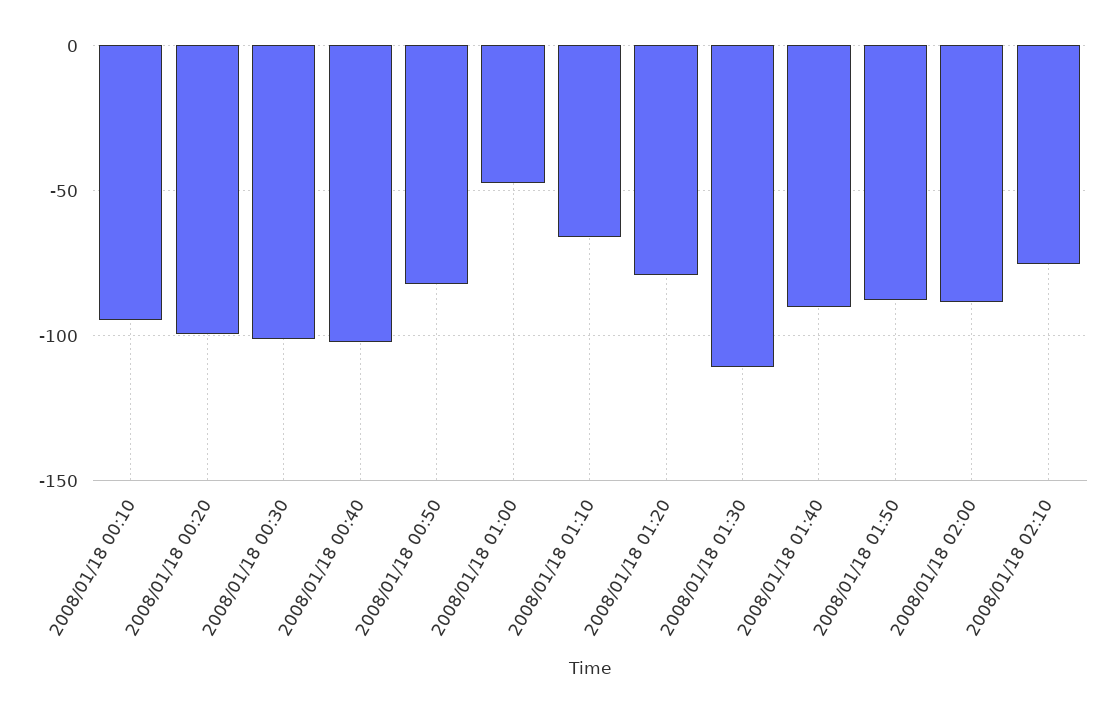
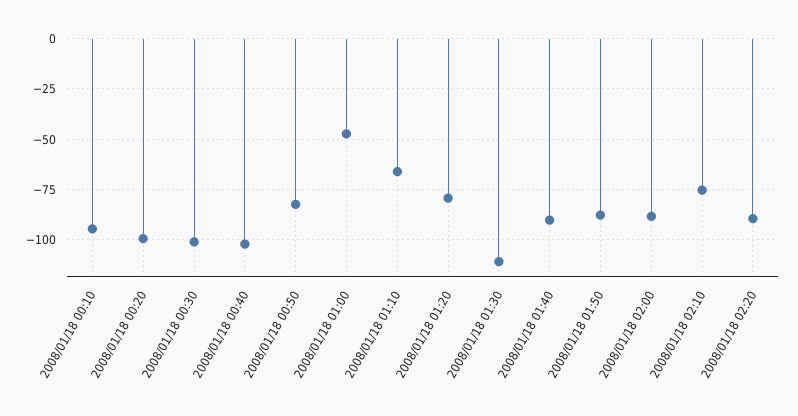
2008/01/18 02:20: none -> -90

